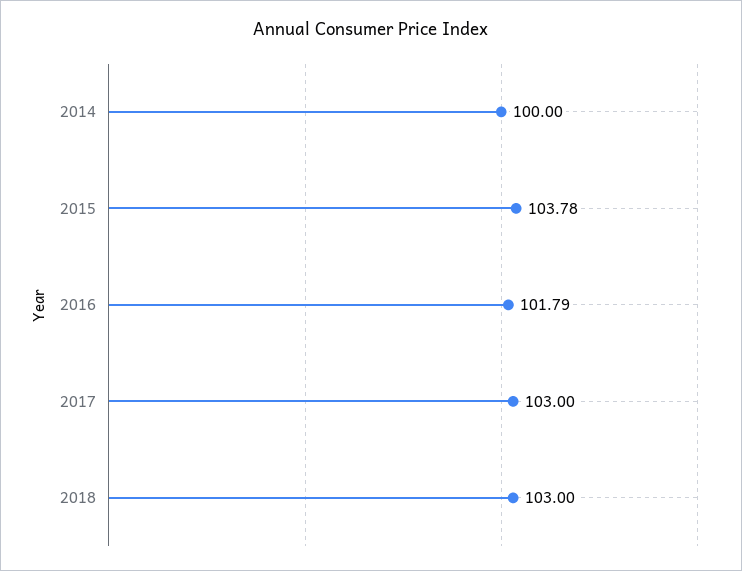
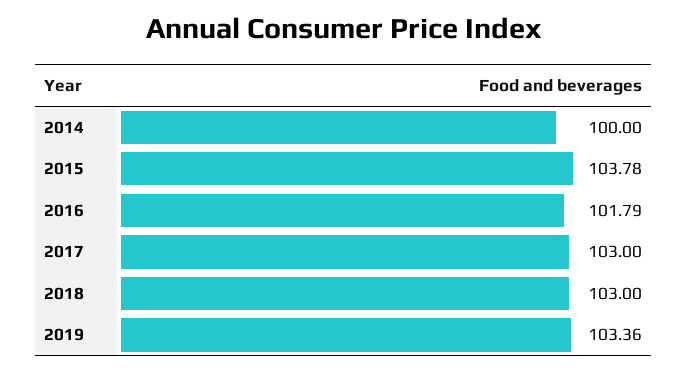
2019: none -> 103.36

